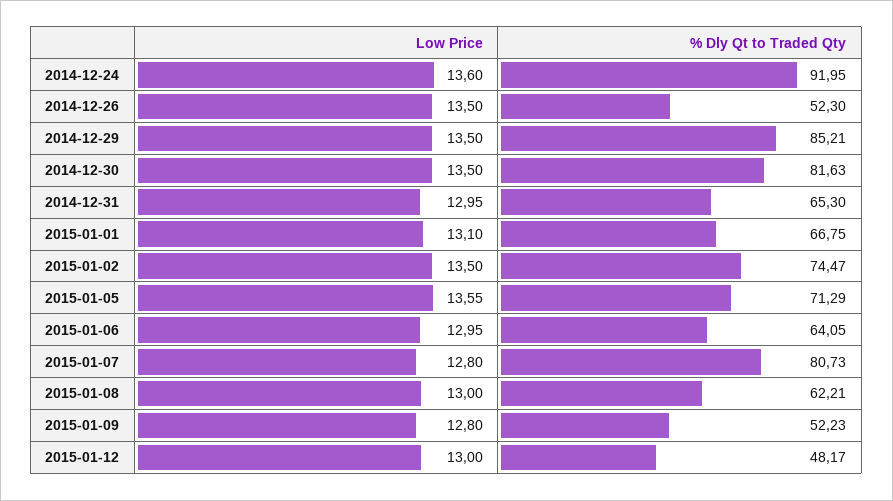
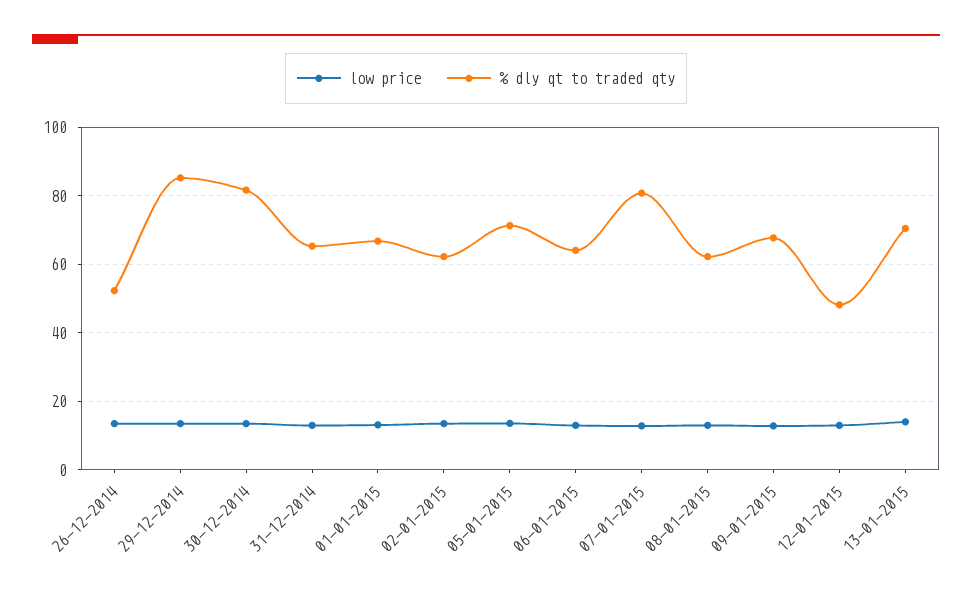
Low Price, 2014-12-24: 13.6 -> none
% Dly Qt to Traded Qty, 2014-12-24: 91.95 -> none
% Dly Qt to Traded Qty, 2015-01-02: 74.47 -> 62
% Dly Qt to Traded Qty, 2015-01-09: 52.23 -> 68
Low Price, 13-01-2015: none -> 14
% Dly Qt to Traded Qty, 13-01-2015: none -> 70

